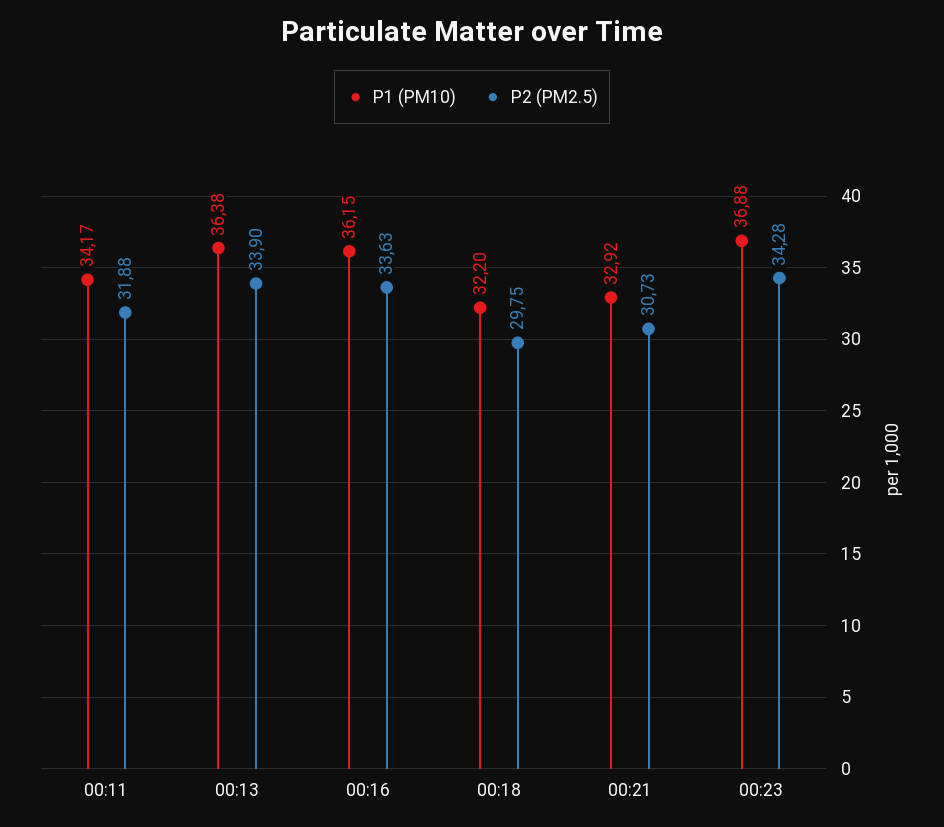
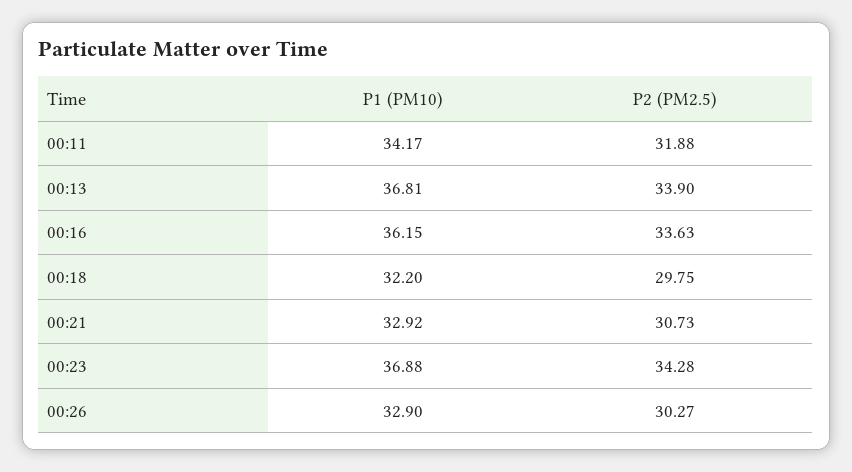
P1 (PM10), 00:13: 36.38 -> 36.81
P1 (PM10), 00:26: none -> 32.9
P2 (PM2.5), 00:26: none -> 30.27

